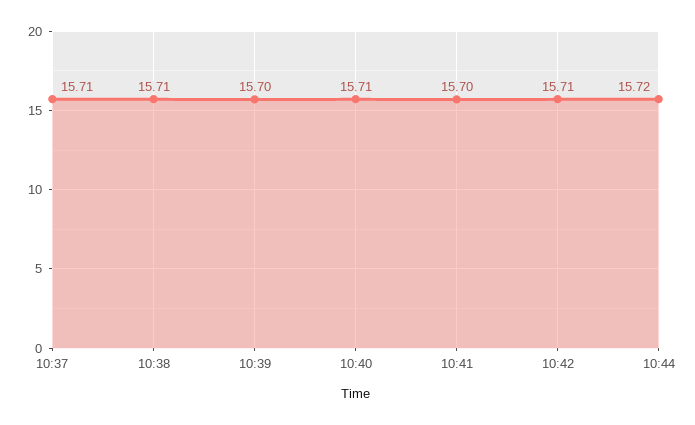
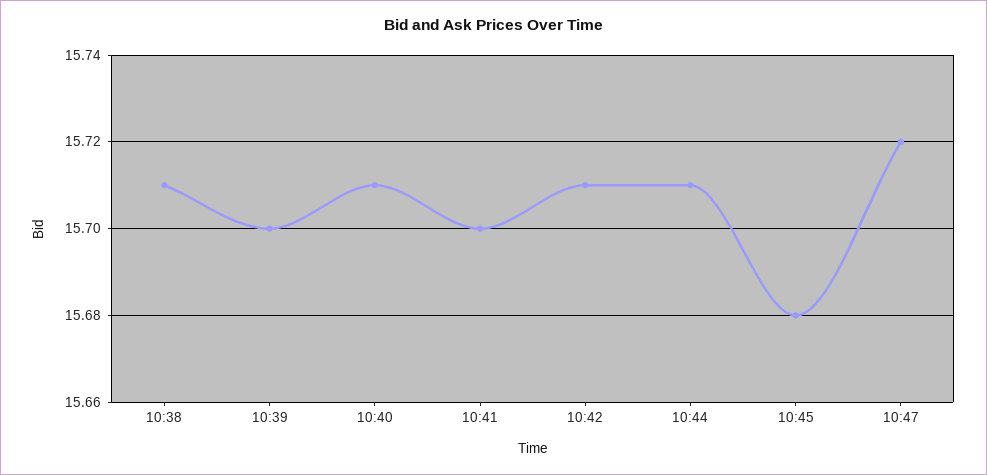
10:37: 15.71 -> none
10:44: 15.72 -> 15.71
10:45: none -> 15.68
10:47: none -> 15.72

